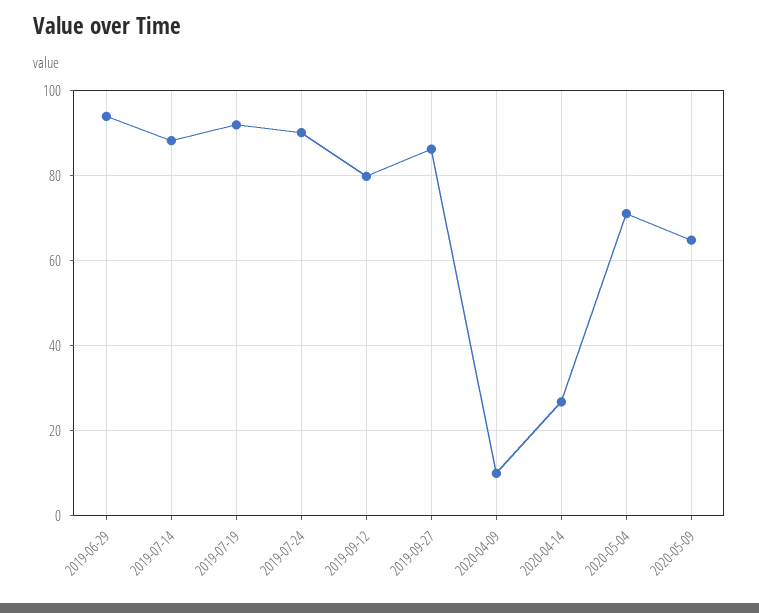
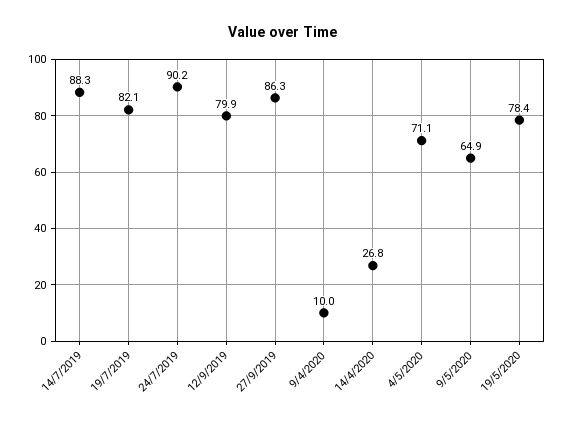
2019-06-29: 94 -> none
2019-07-19: 92 -> 82.1
19/5/2020: none -> 78.4

